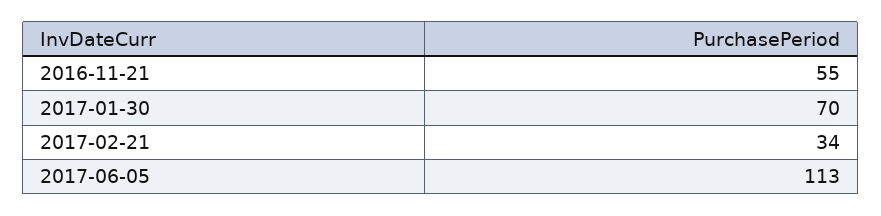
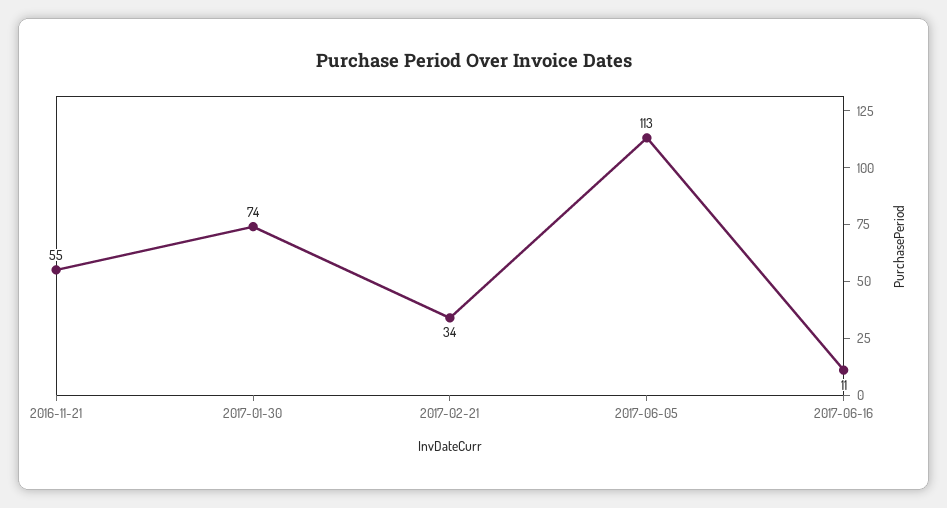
2017-01-30: 70 -> 74
2017-06-16: none -> 11

